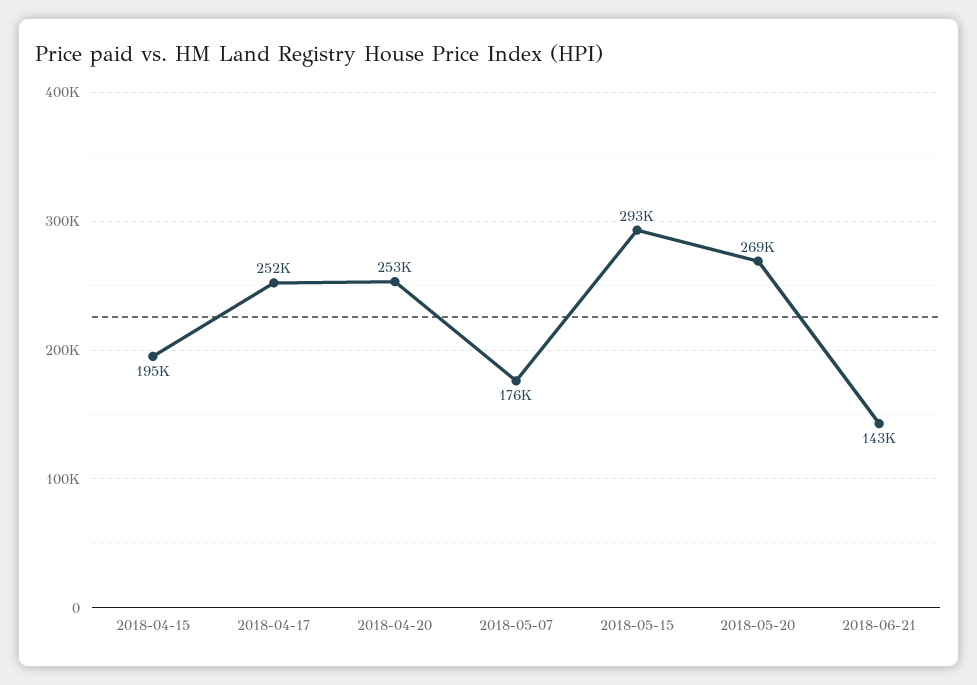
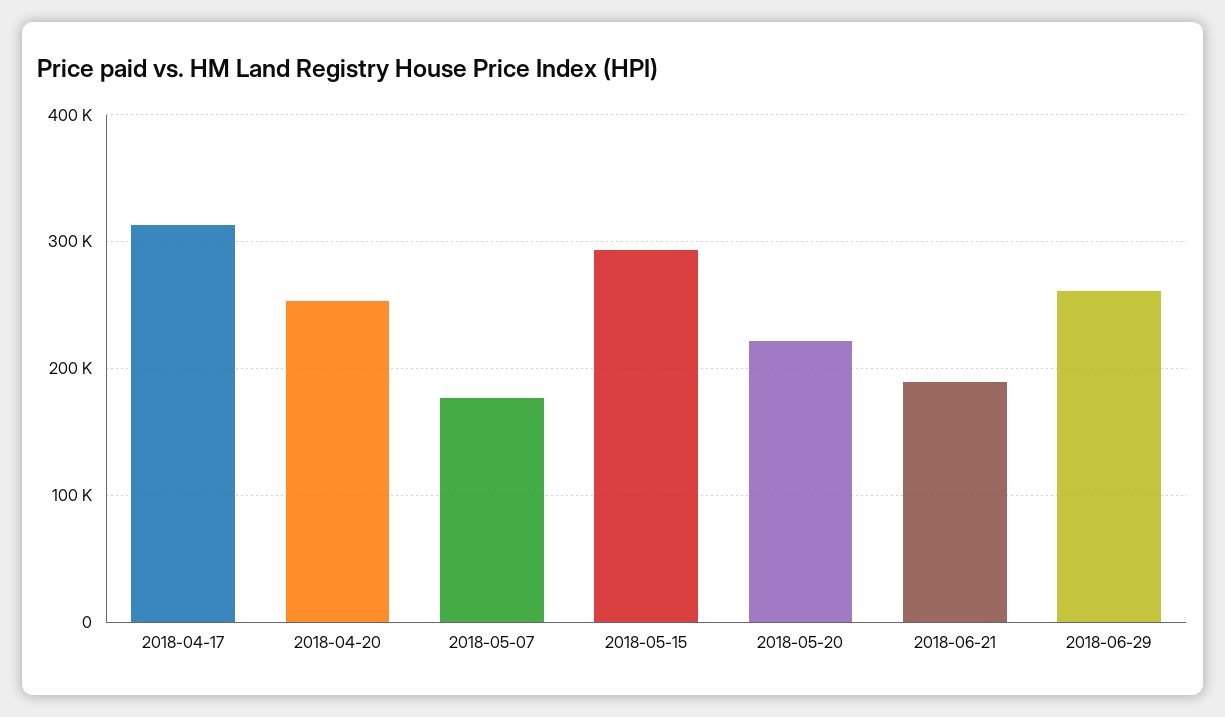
2018-04-15: 195000 -> none
2018-04-17: 252000 -> 310000
2018-05-20: 269000 -> 220000
2018-06-21: 143000 -> 190000
2018-06-29: none -> 260000

